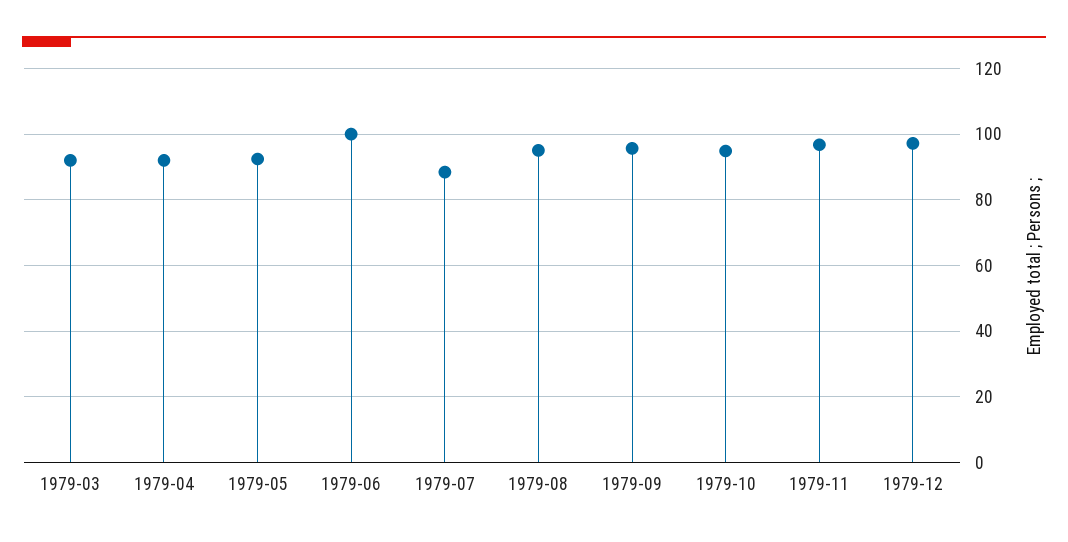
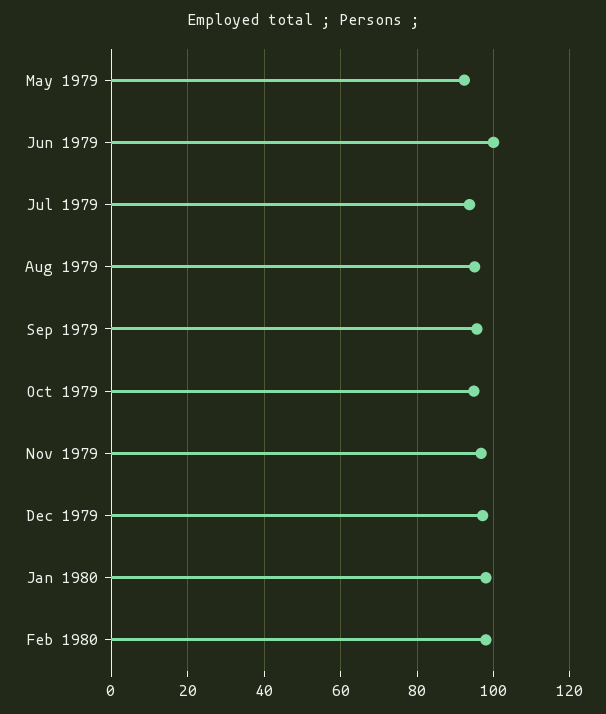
1979-03: 92 -> none
1979-04: 92 -> none
1979-07: 88 -> 94
Jan 1980: none -> 98
Feb 1980: none -> 98

